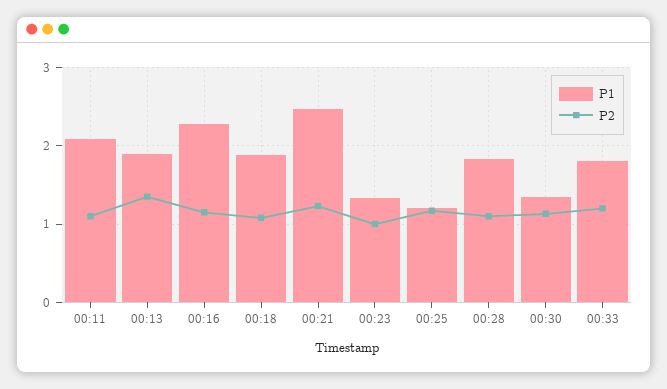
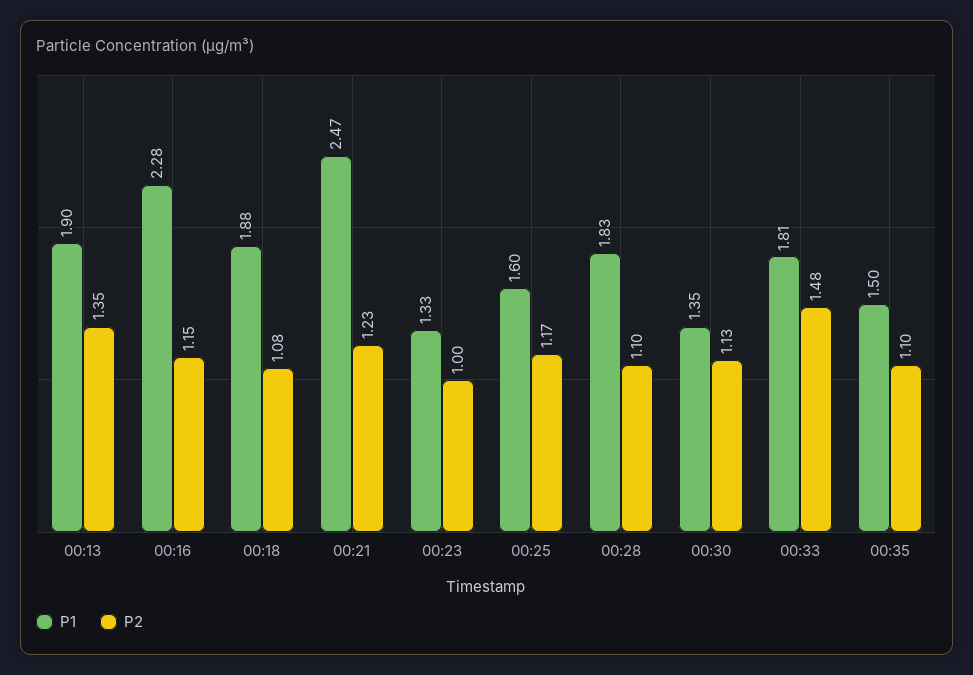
P1, 00:11: 2.1 -> none
P2, 00:11: 1.1 -> none
P1, 00:25: 1.2 -> 1.6
P2, 00:33: 1.2 -> 1.48
P1, 00:35: none -> 1.5
P2, 00:35: none -> 1.1

